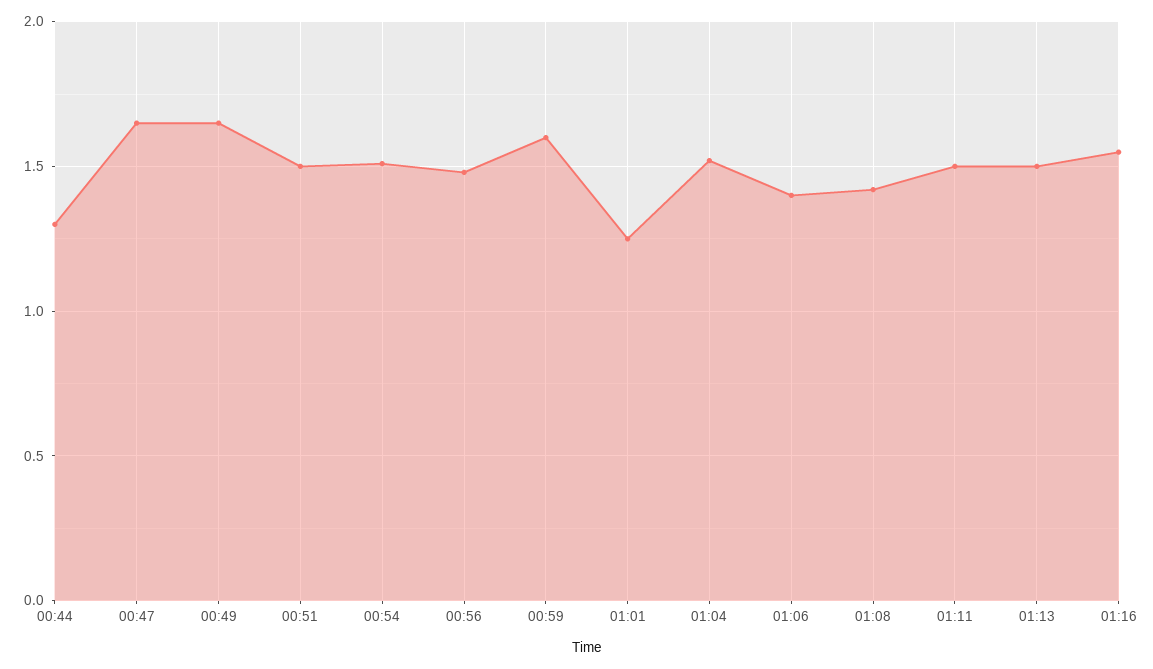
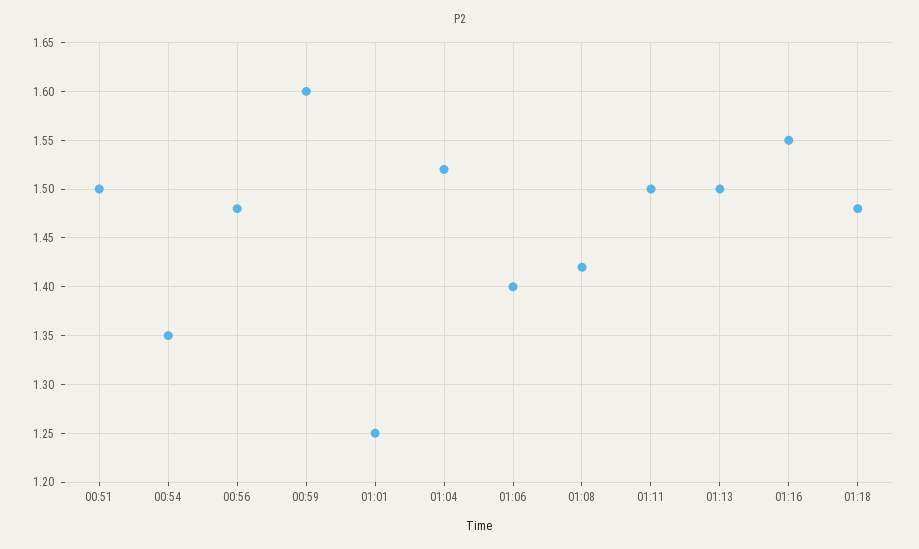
00:44: 1.3 -> none
00:47: 1.65 -> none
00:49: 1.65 -> none
00:54: 1.5 -> 1.35
01:18: none -> 1.48

